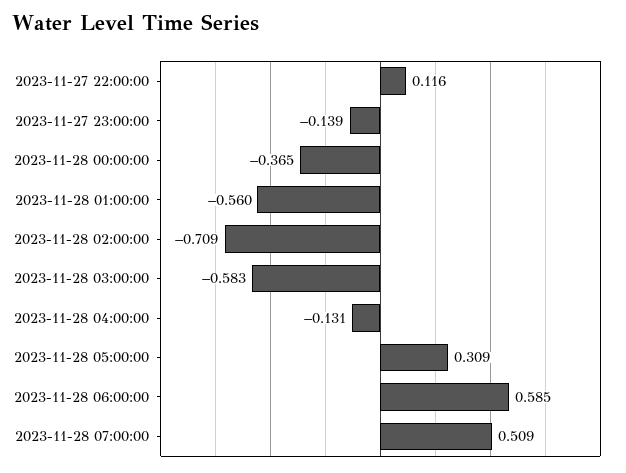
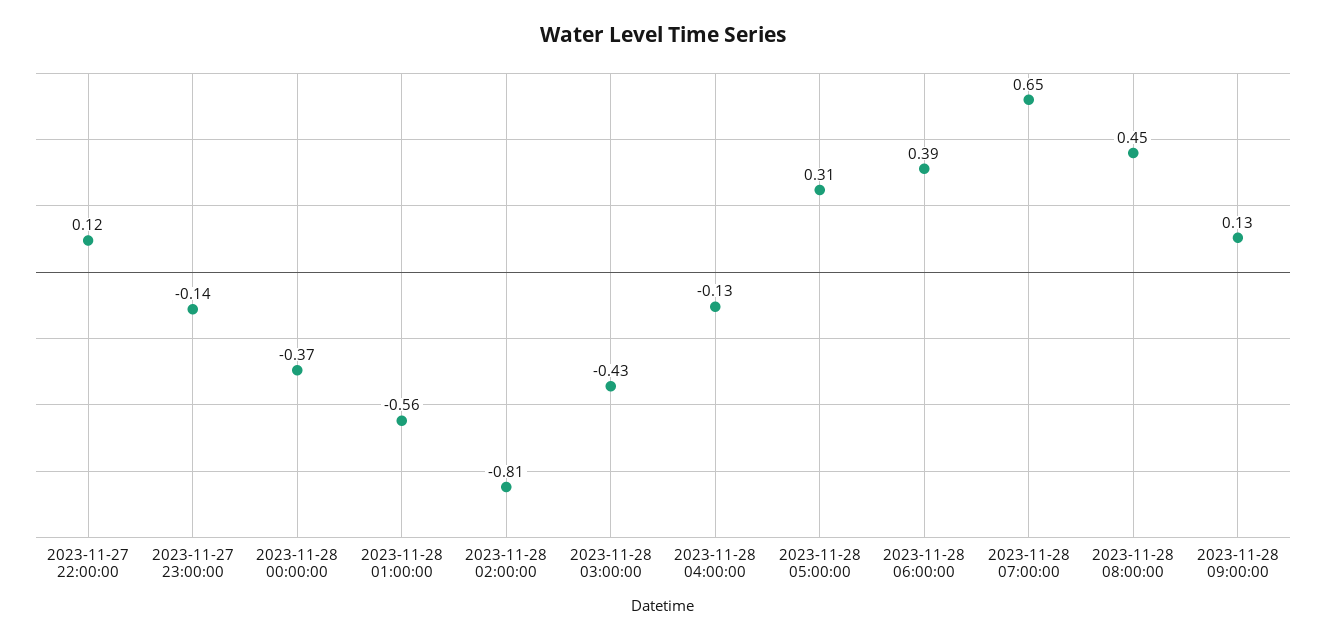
2023-11-28 02:00:00: -0.709 -> -0.81
2023-11-28 03:00:00: -0.583 -> -0.43
2023-11-28 06:00:00: 0.585 -> 0.39
2023-11-28 07:00:00: 0.509 -> 0.65
2023-11-28 08:00:00: none -> 0.45
2023-11-28 09:00:00: none -> 0.13

